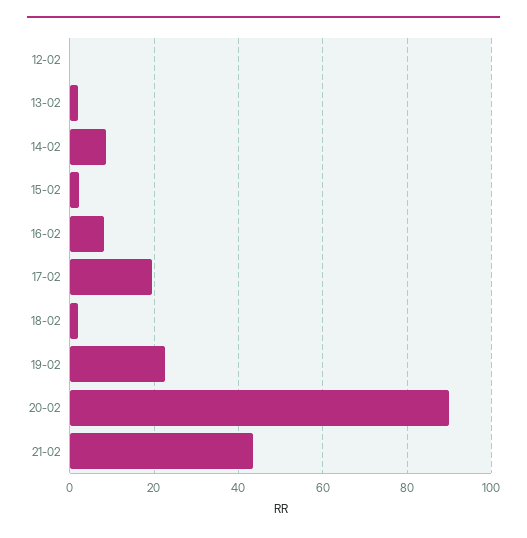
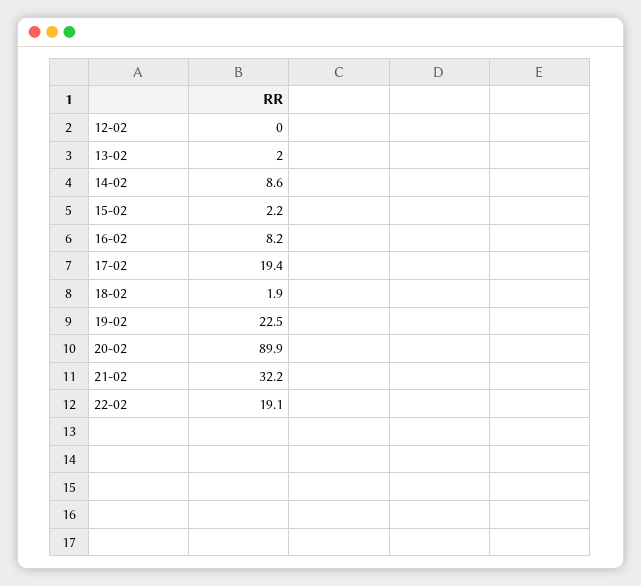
21-02: 44 -> 32.2
22-02: none -> 19.1

